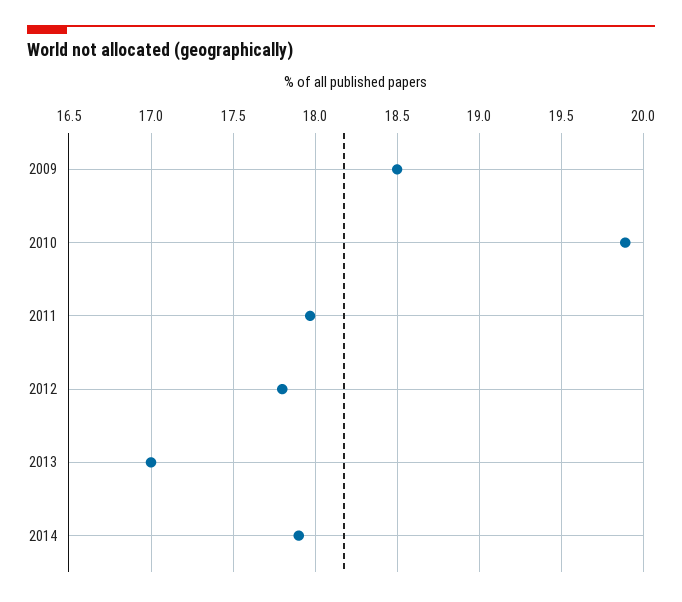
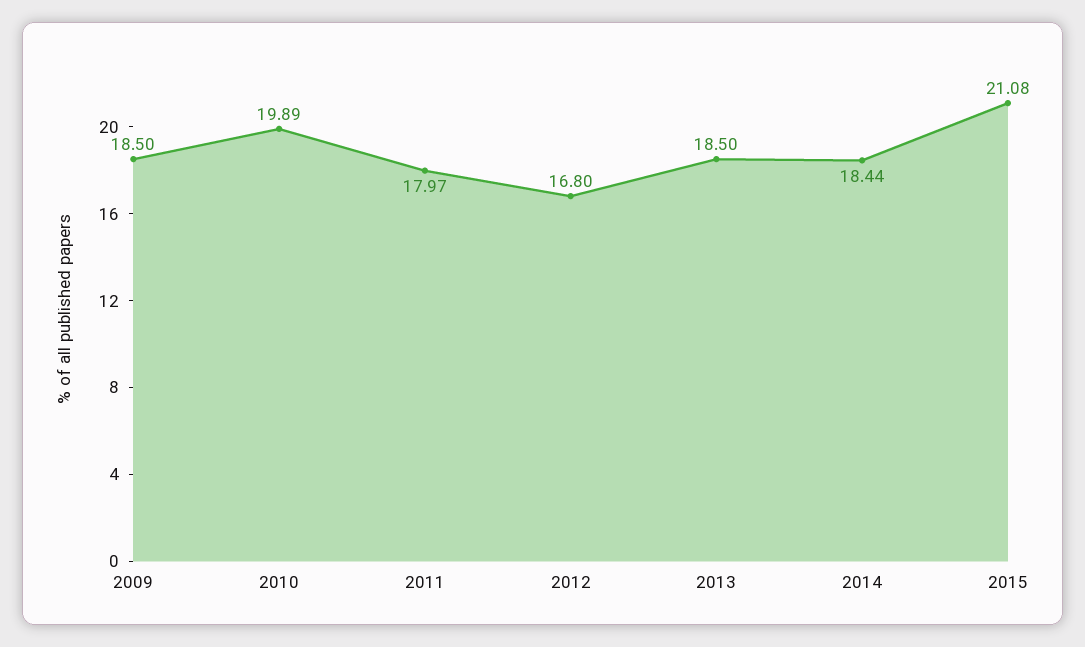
2012: 17.8 -> 16.8
2013: 17 -> 18.5
2014: 17.9 -> 18.44
2015: none -> 21.08

